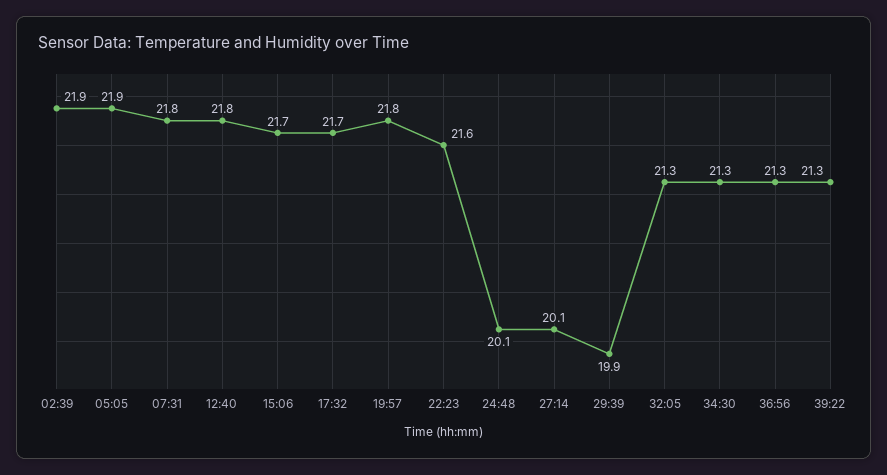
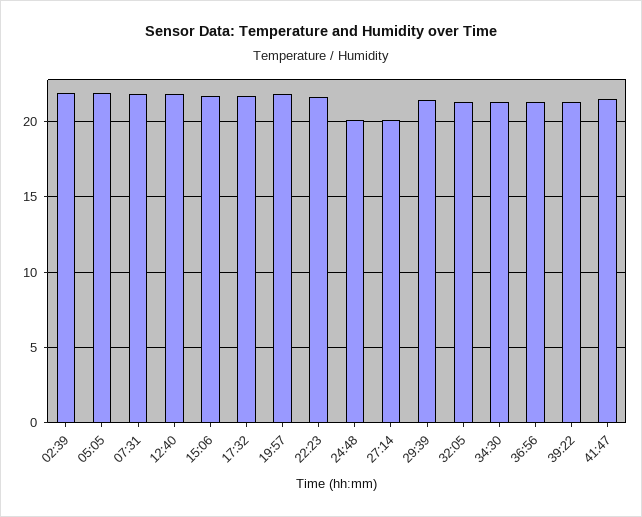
29:39: 19.9 -> 21.5
41:47: none -> 21.5

